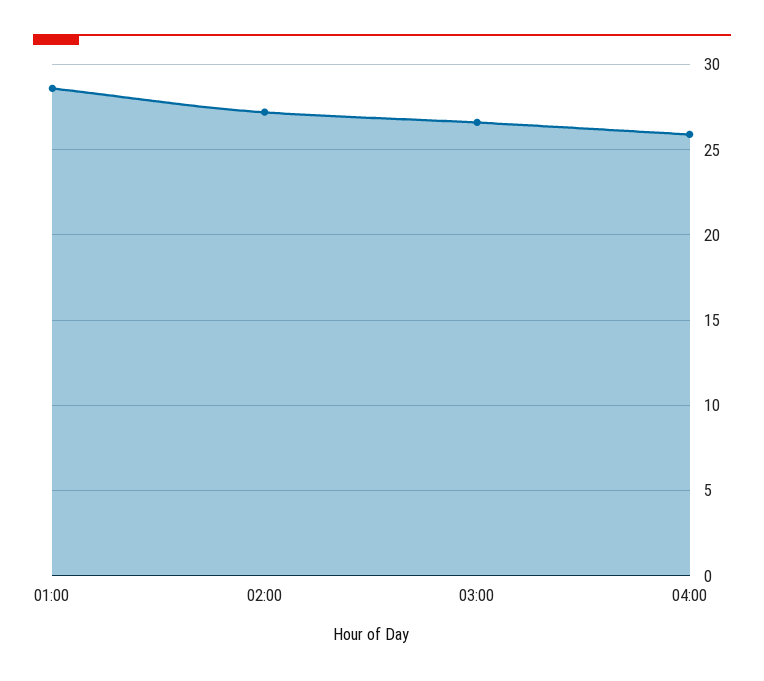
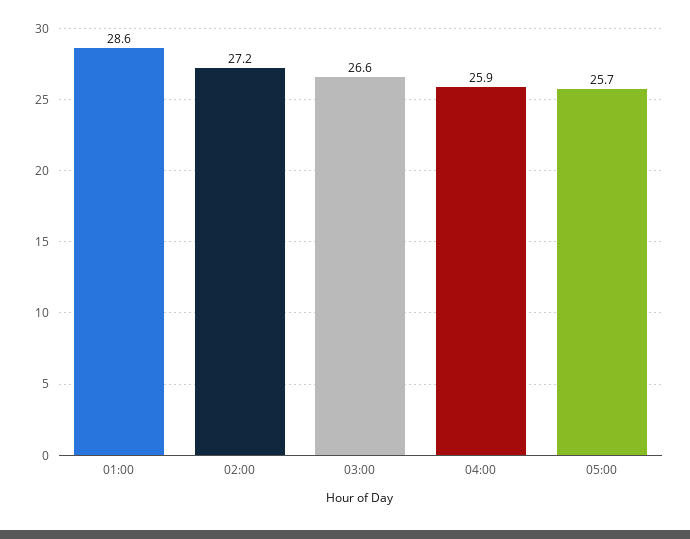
05:00: none -> 25.7

